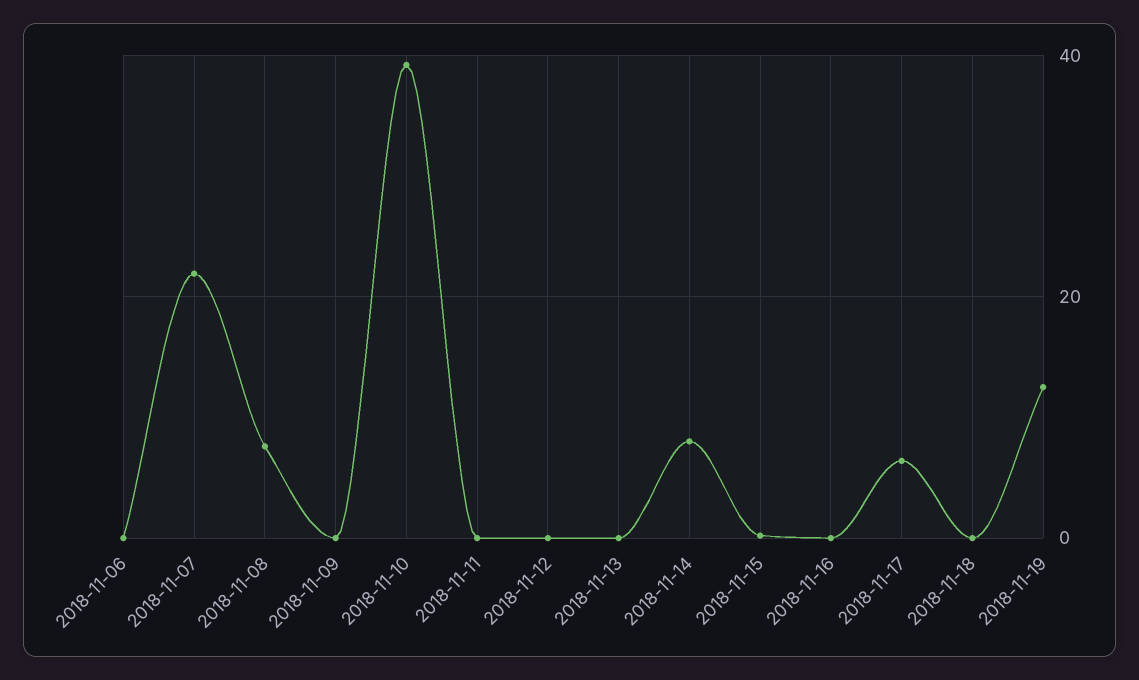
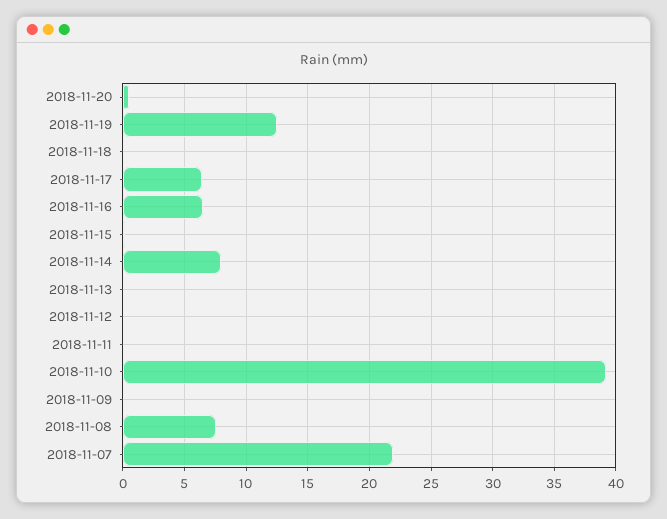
2018-11-06: 0 -> none
2018-11-16: 0 -> 6.5
2018-11-20: none -> 0.5

